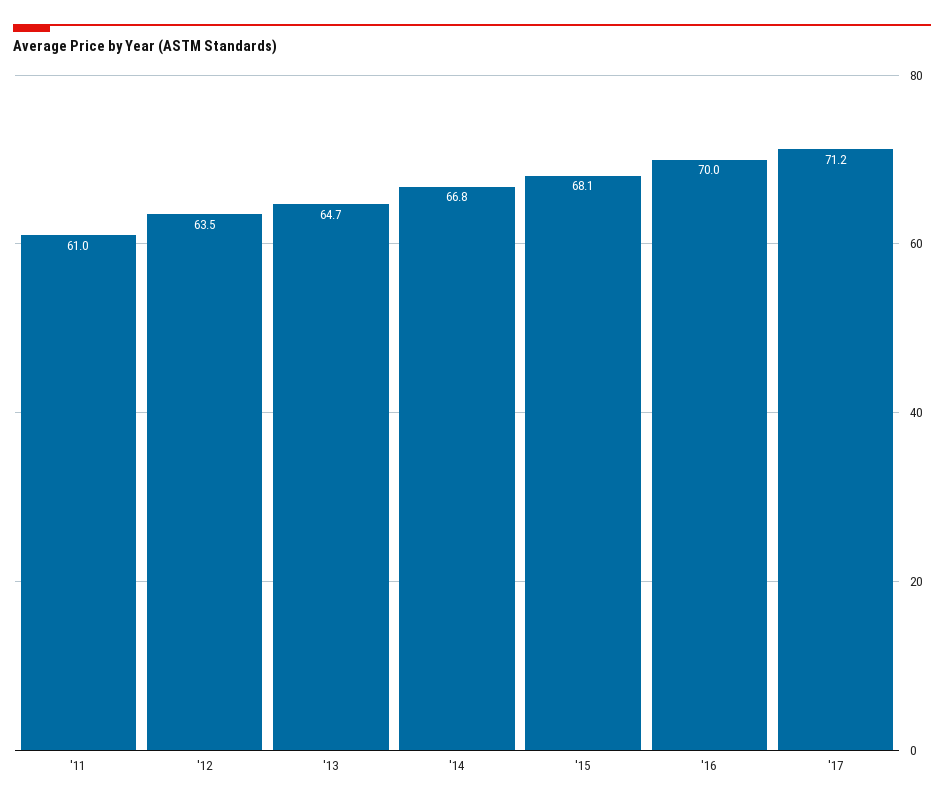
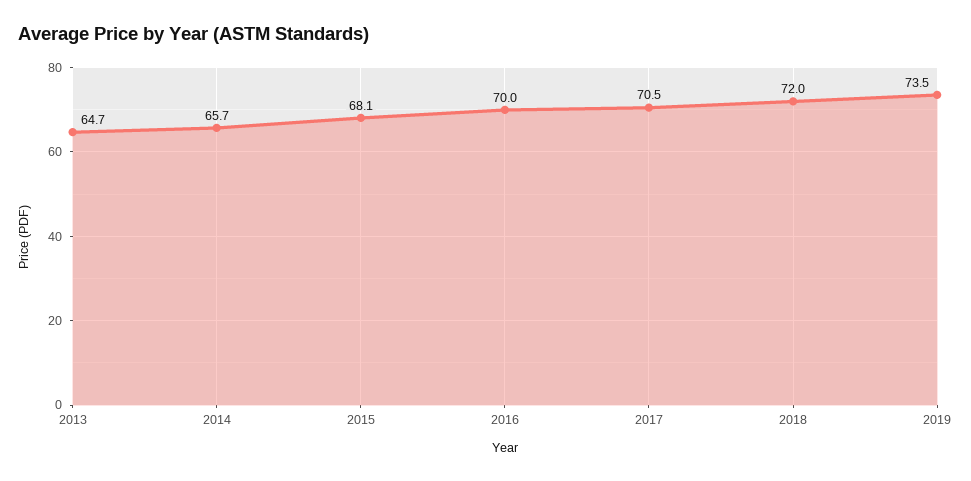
'11: 61 -> none
'12: 63.5 -> none
'14: 66.8 -> 65.7
'17: 71.2 -> 70.5
2018: none -> 72
2019: none -> 73.5

